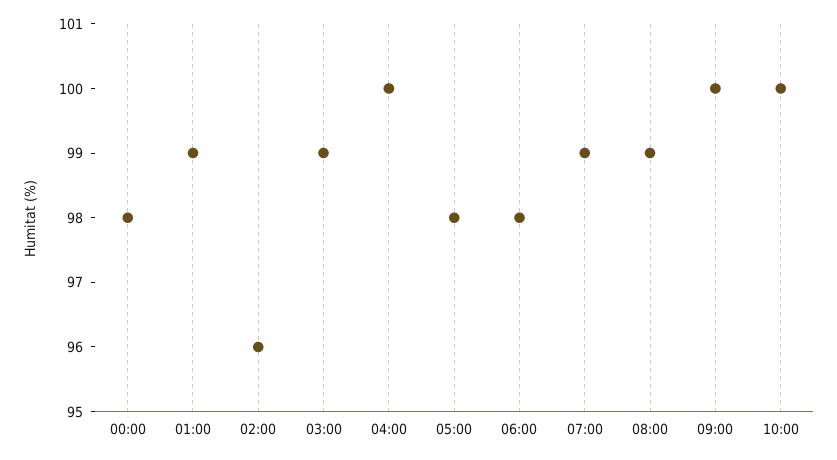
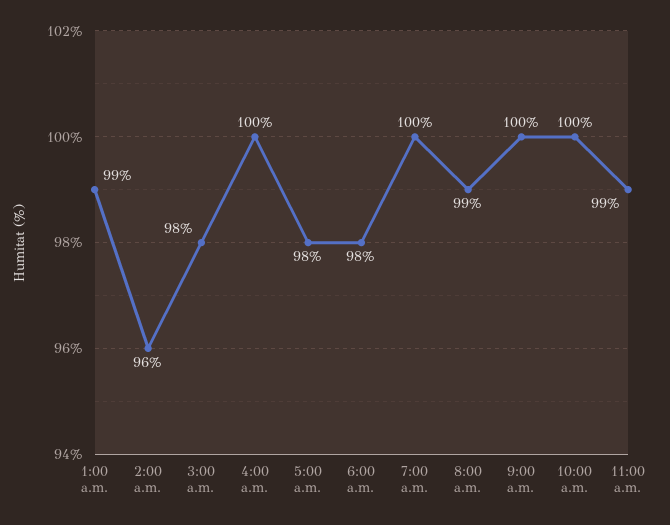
00:00: 98 -> none
03:00: 99 -> 98
07:00: 99 -> 100
11:00 a.m.: none -> 99

